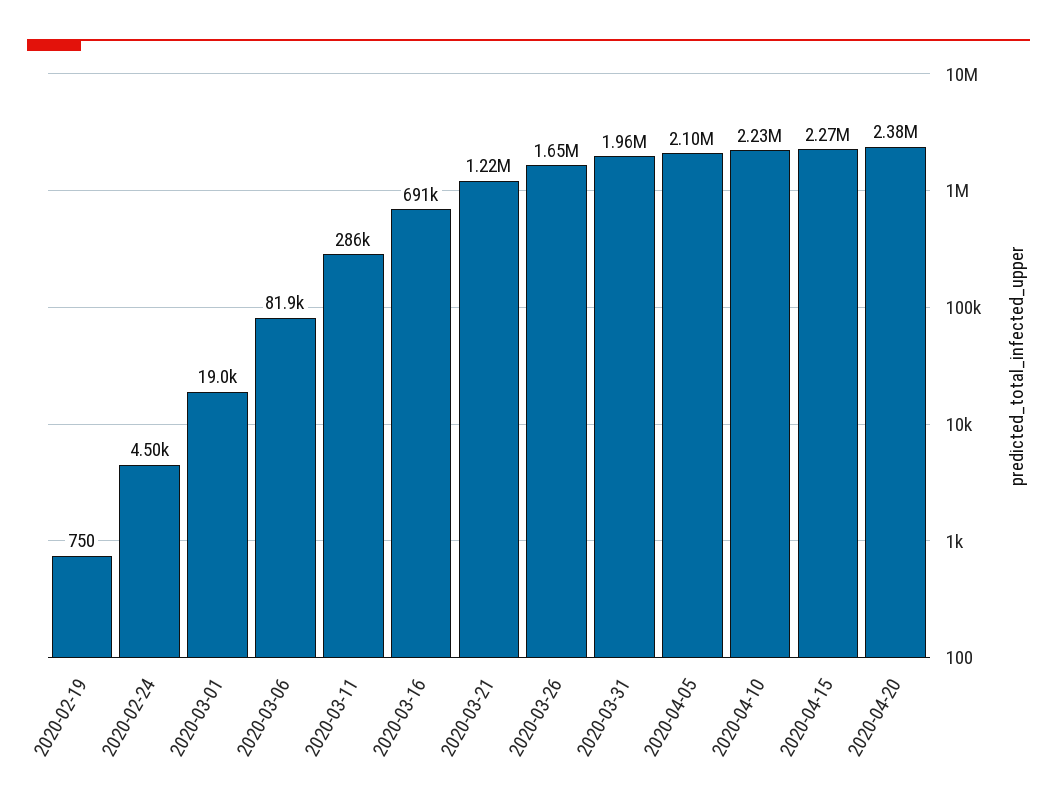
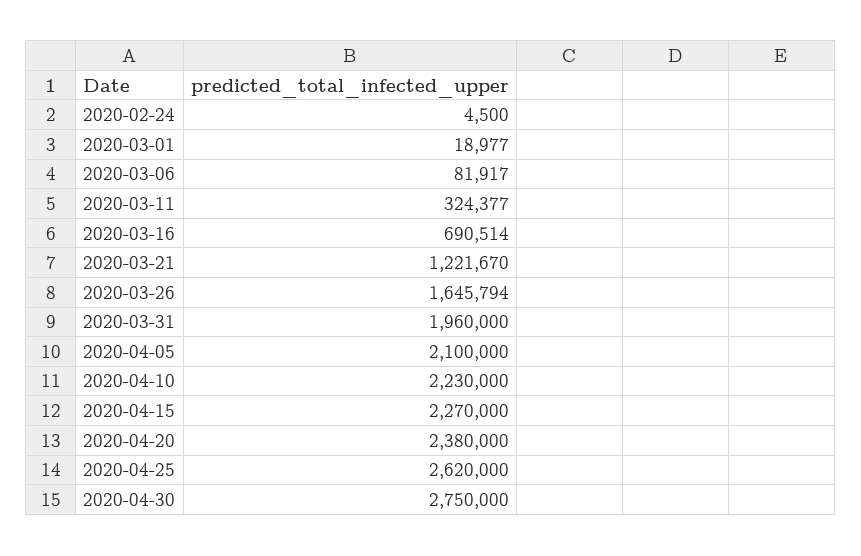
2020-02-19: 750 -> none
2020-03-11: 286000 -> 324377
2020-04-25: none -> 2620000
2020-04-30: none -> 2750000

